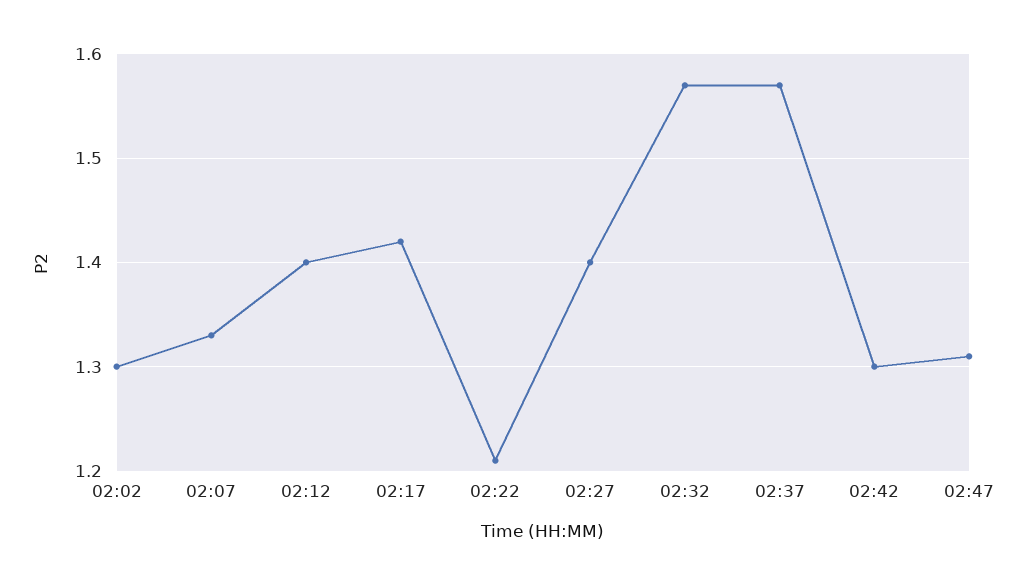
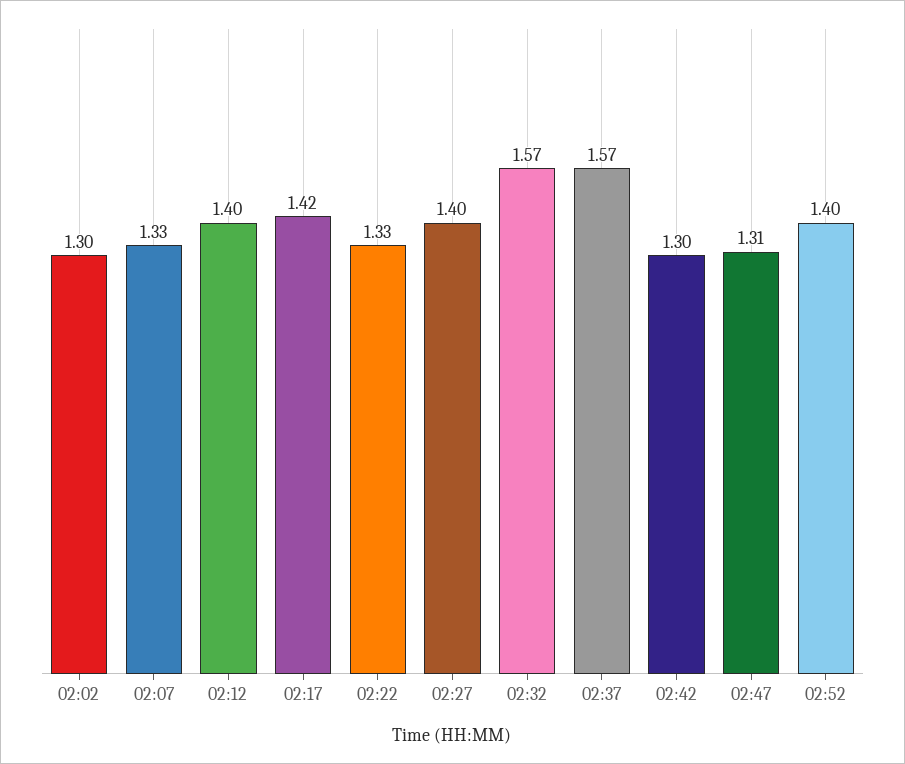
02:22: 1.21 -> 1.33
02:52: none -> 1.4

